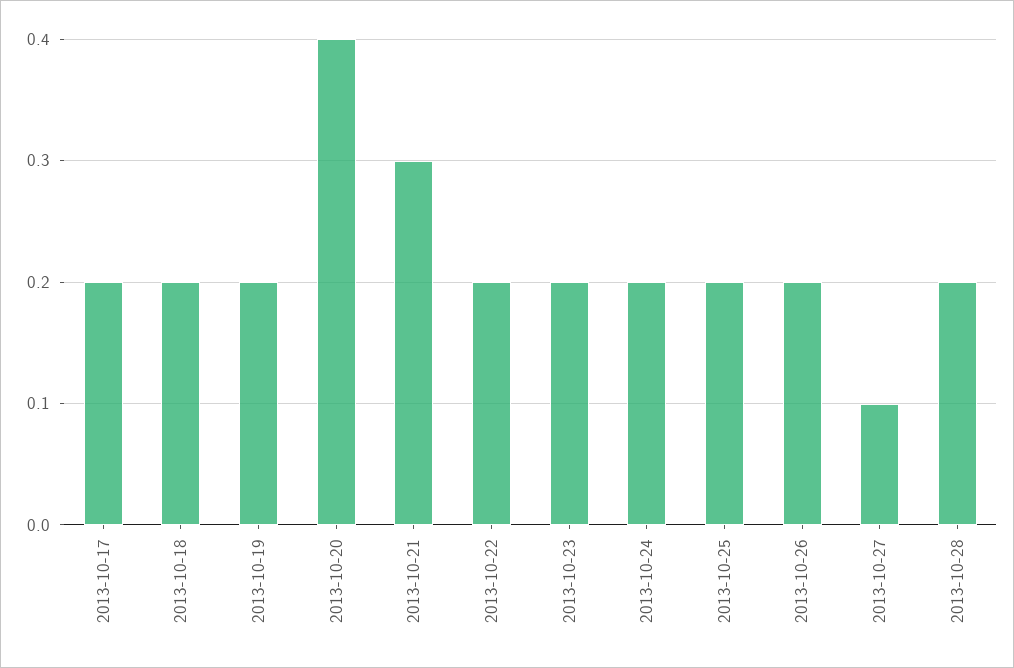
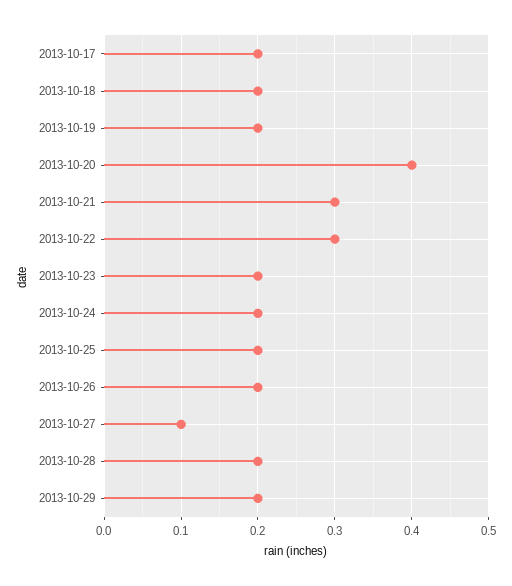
2013-10-22: 0.2 -> 0.3
2013-10-29: none -> 0.2

